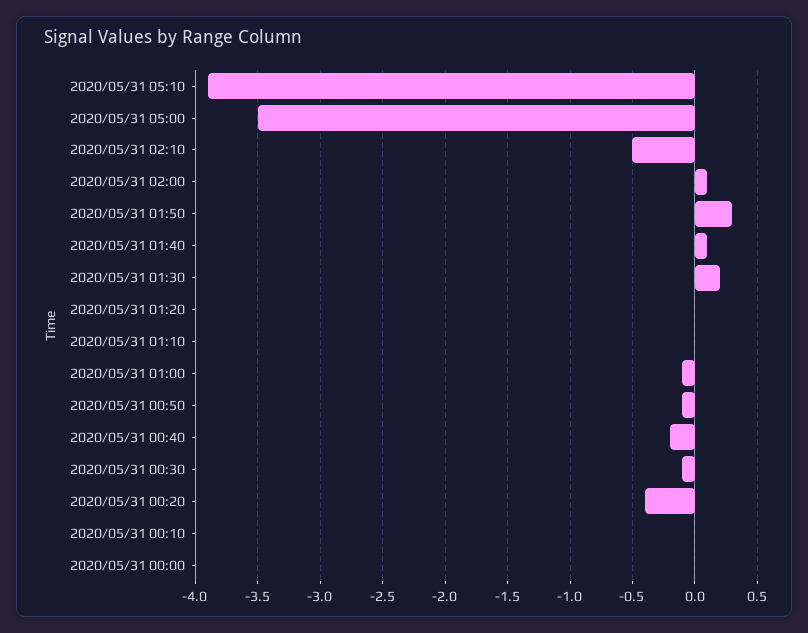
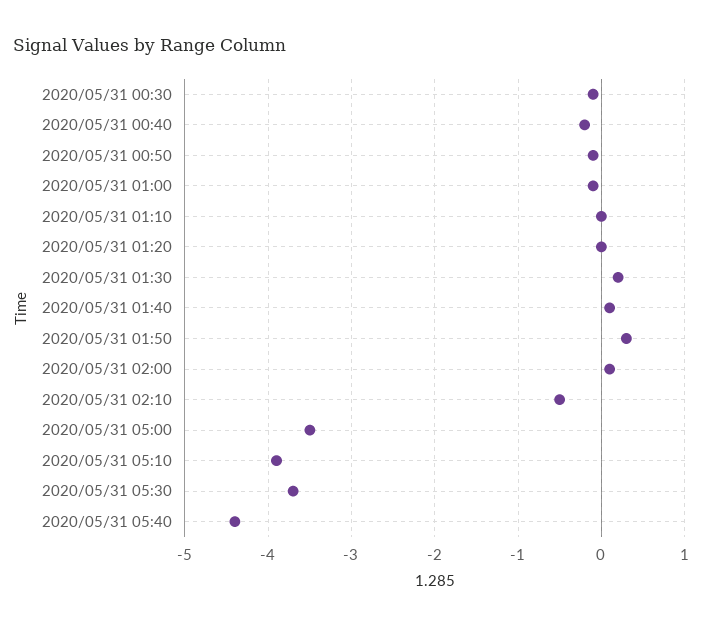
2020/05/31 00:20: -0.4 -> none
2020/05/31 00:10: 0 -> none
2020/05/31 00:00: 0 -> none
2020/05/31 05:30: none -> -3.7
2020/05/31 05:40: none -> -4.4

